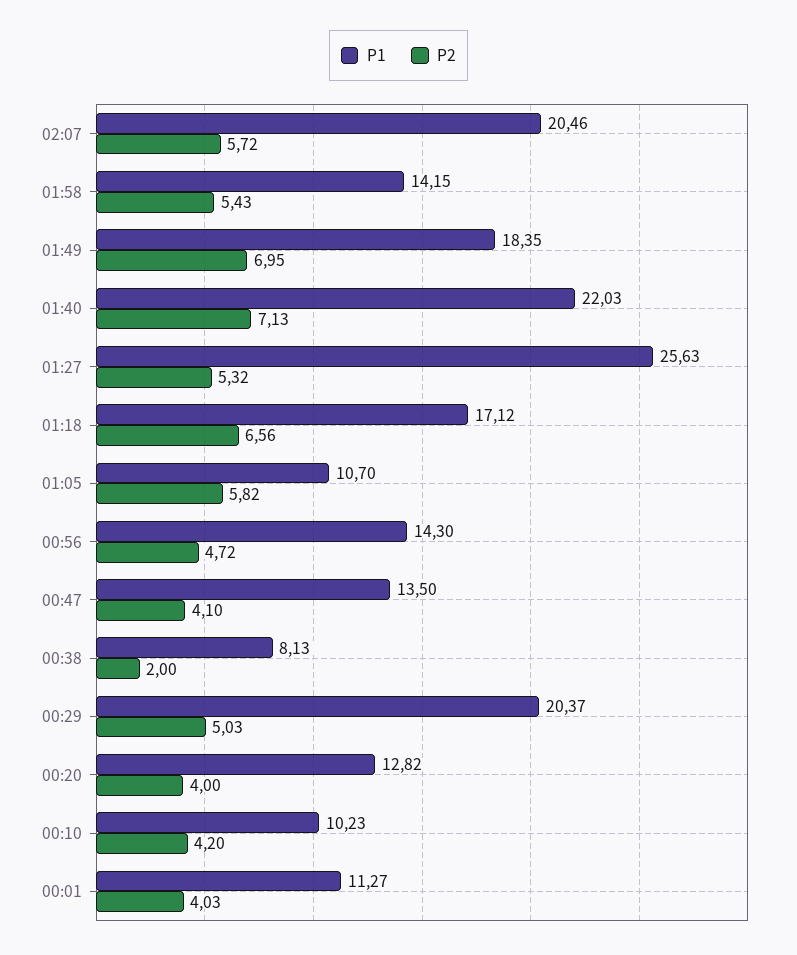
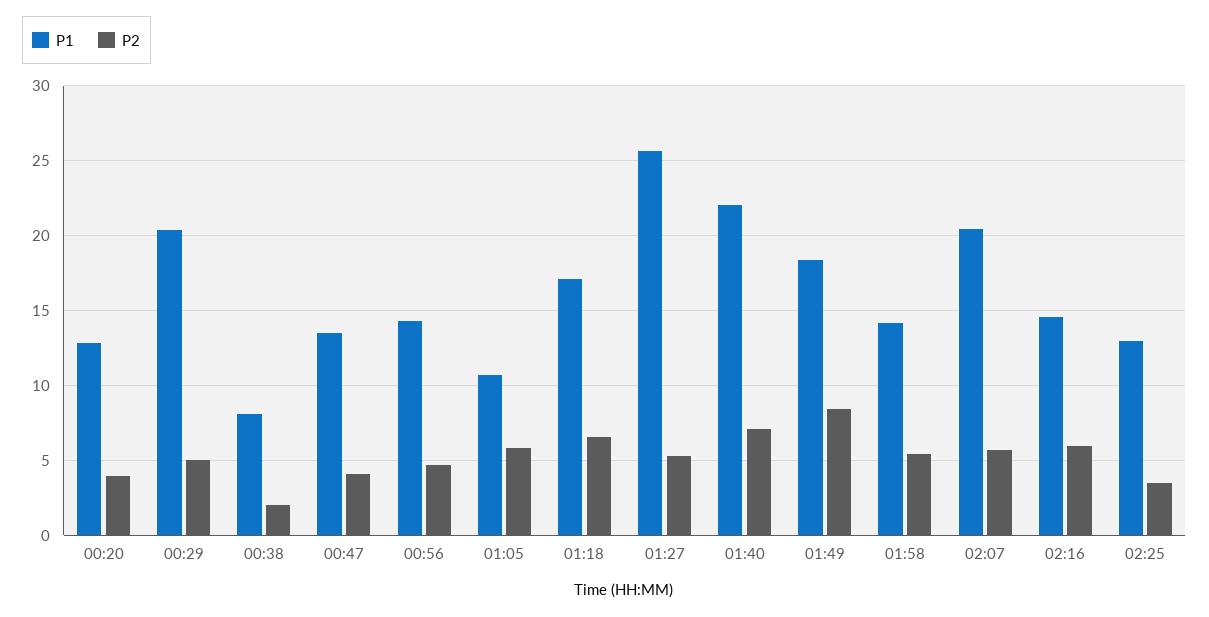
P2, 01:49: 6.95 -> 8.5
P1, 00:10: 10.23 -> none
P2, 00:10: 4.2 -> none
P1, 00:01: 11.27 -> none
P2, 00:01: 4.03 -> none
P1, 02:16: none -> 14.5
P2, 02:16: none -> 6
P1, 02:25: none -> 13
P2, 02:25: none -> 3.5

